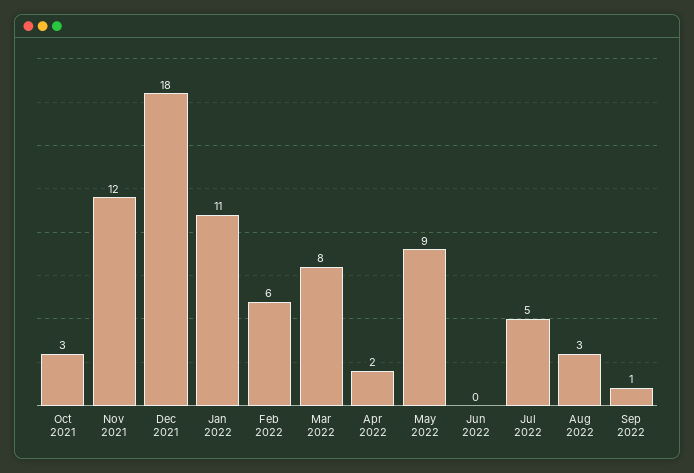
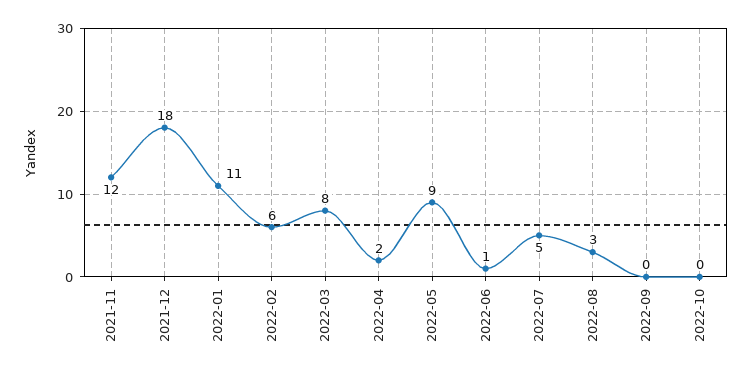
Oct 2021: 3 -> none
Jun 2022: 0 -> 1
Sep 2022: 1 -> 0
2022-10: none -> 0

